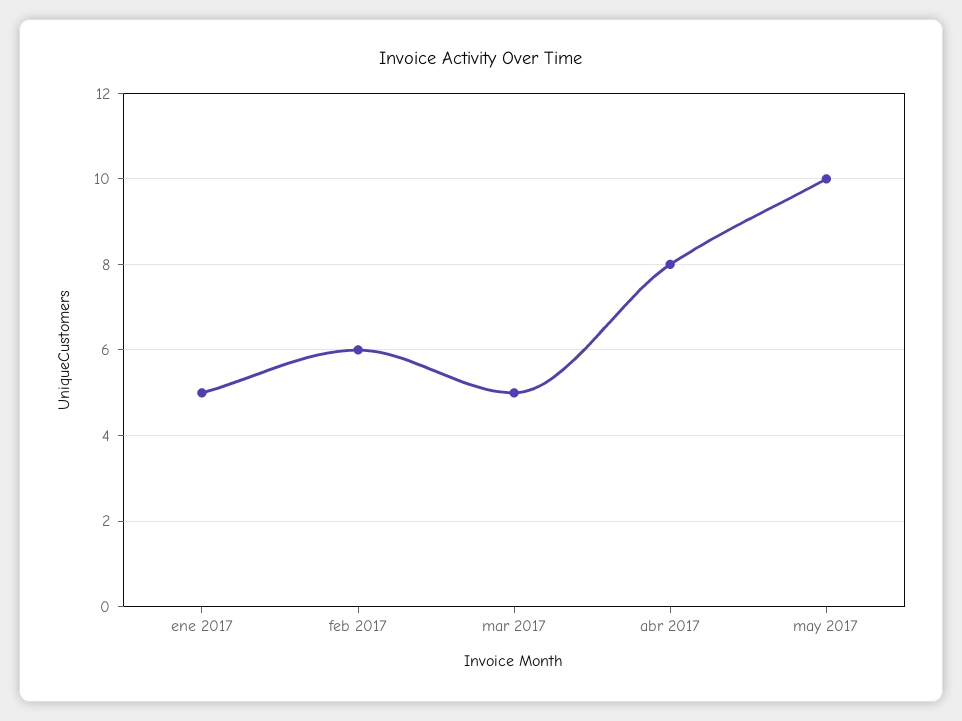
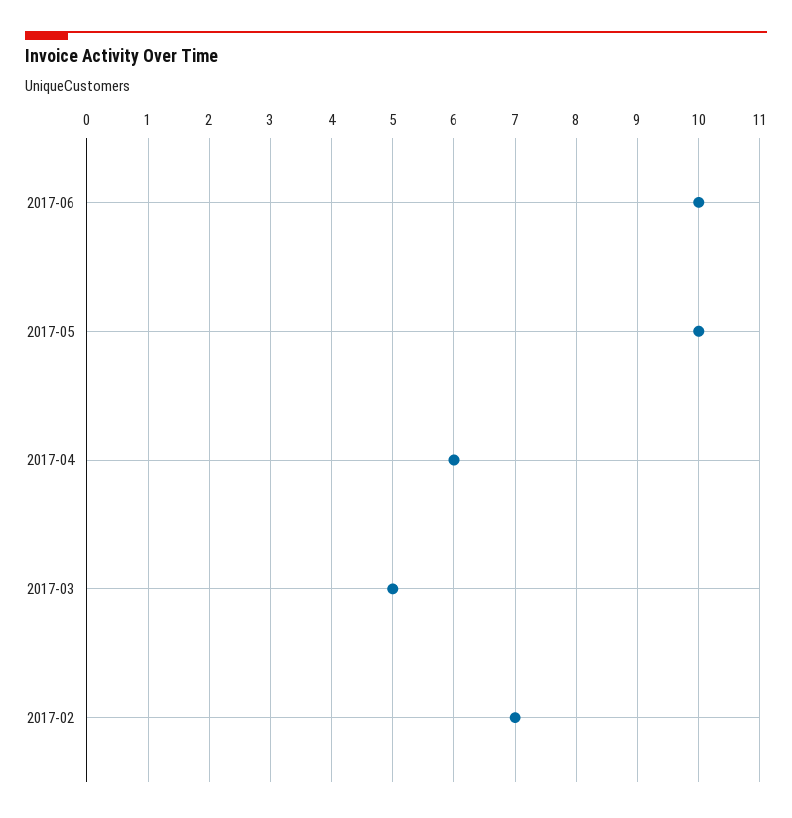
ene 2017: 5 -> none
feb 2017: 6 -> 7
abr 2017: 8 -> 6
2017-06: none -> 10

